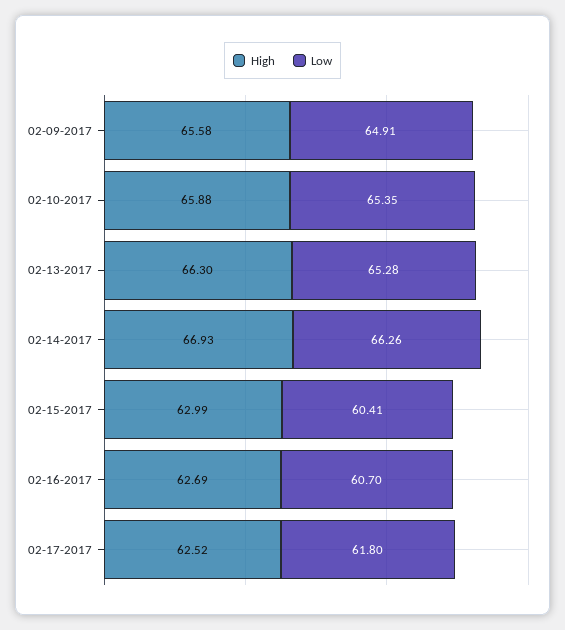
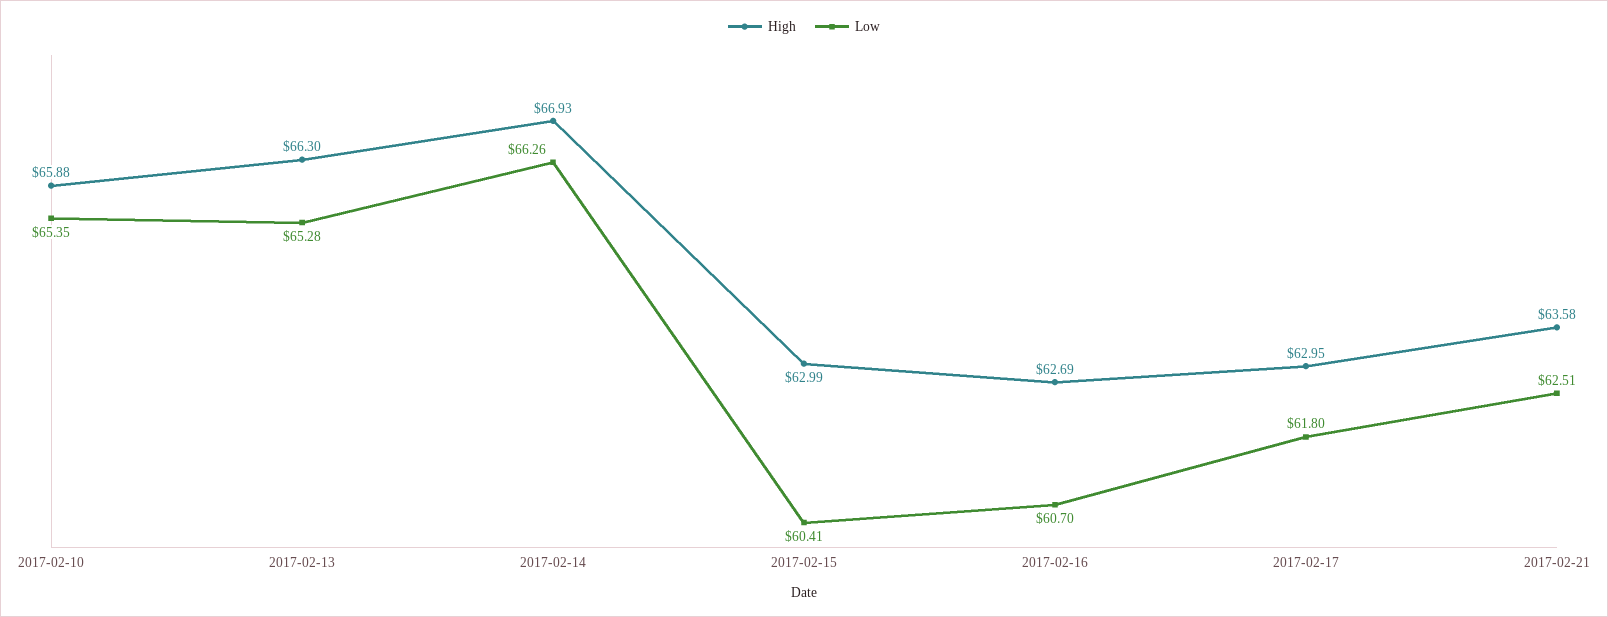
High, 02-09-2017: 65.58 -> none
Low, 02-09-2017: 64.91 -> none
High, 02-17-2017: 62.52 -> 62.95
High, 2017-02-21: none -> 63.58
Low, 2017-02-21: none -> 62.51

